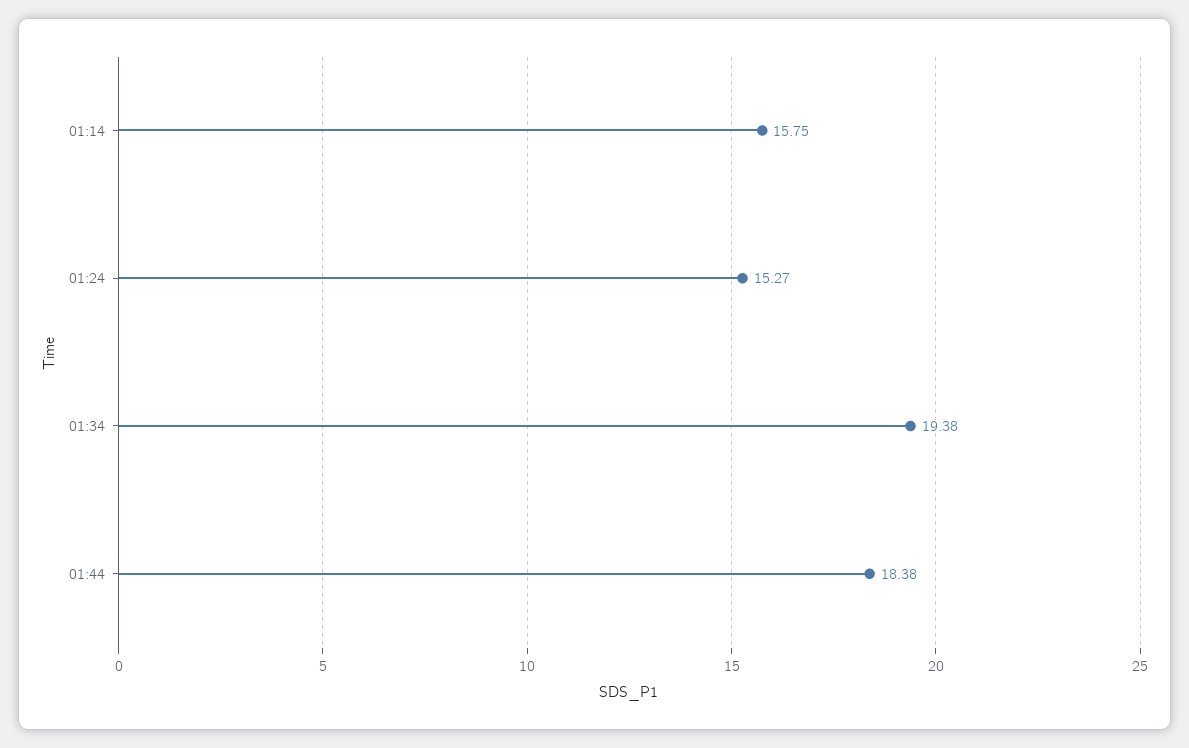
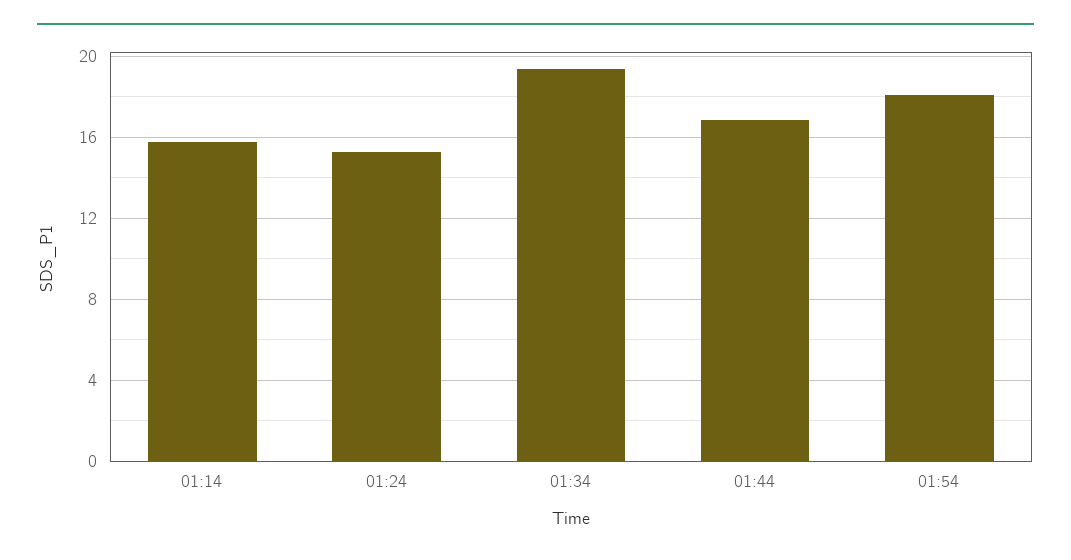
01:44: 18.38 -> 17
01:54: none -> 18

